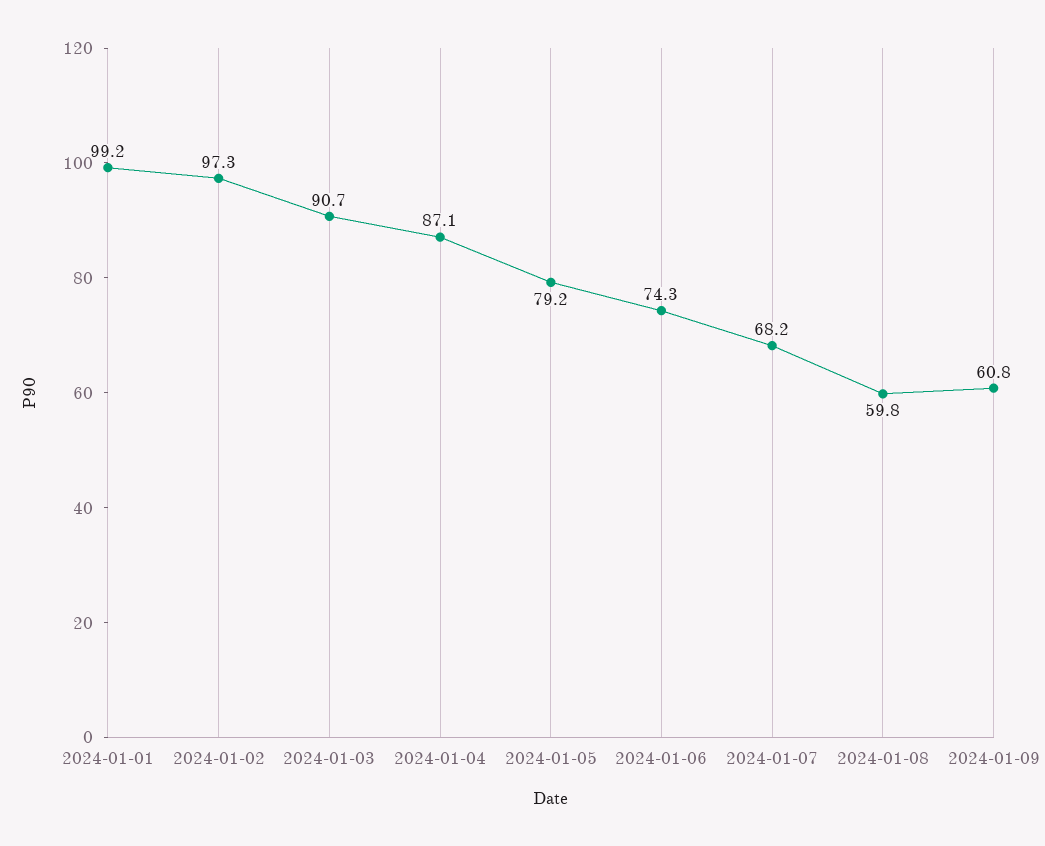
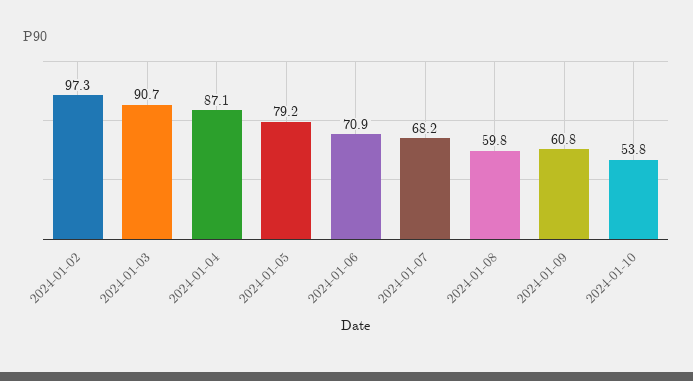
2024-01-01: 99.2 -> none
2024-01-06: 74.3 -> 70.9
2024-01-10: none -> 53.8

